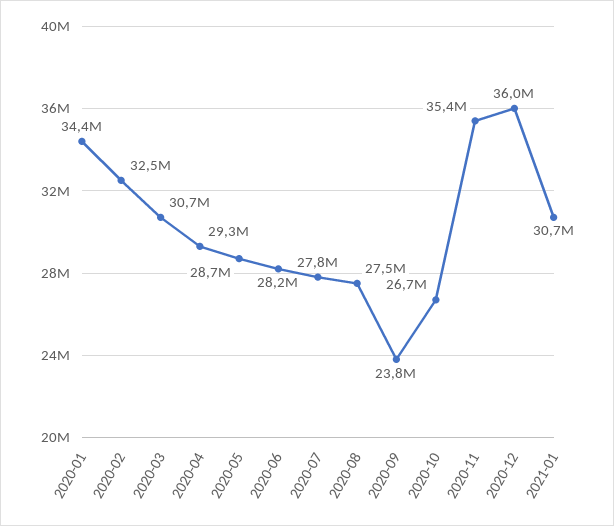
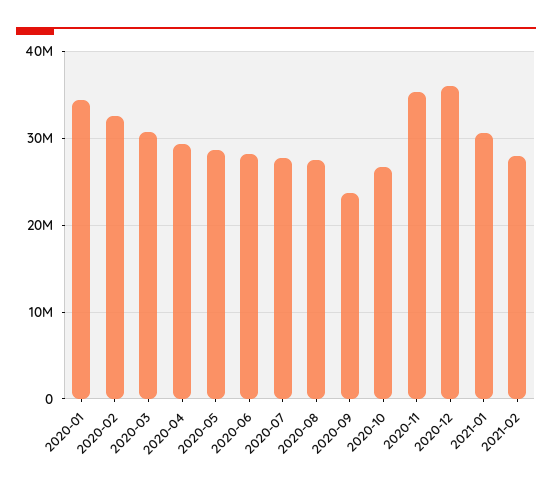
2021-02: none -> 28000000

